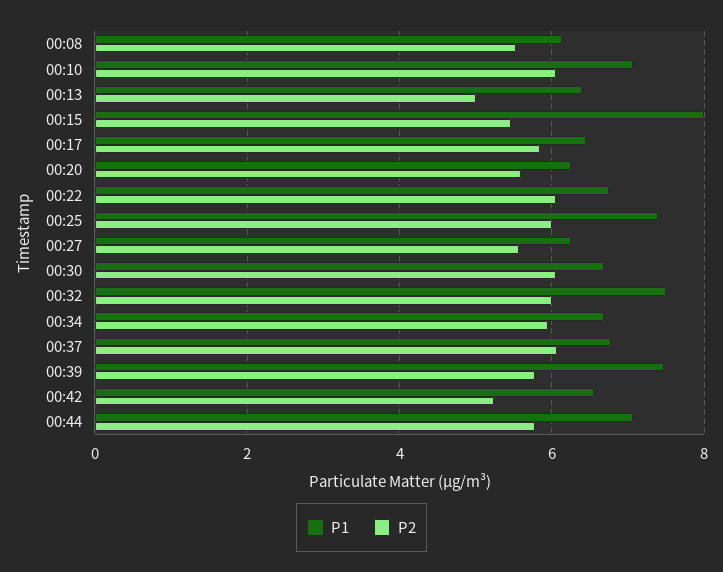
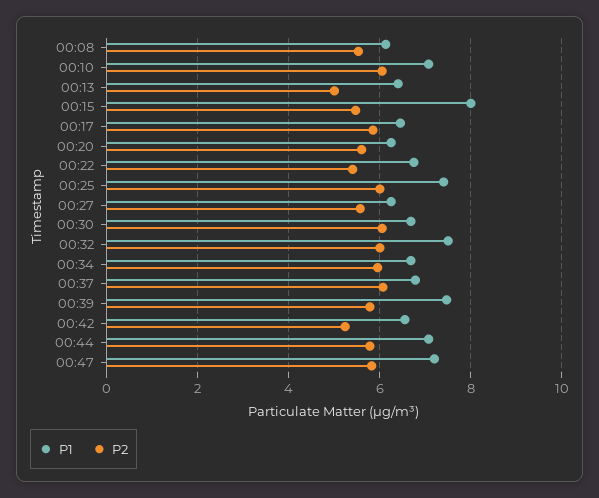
P2, 00:22: 6 -> 5.4
P1, 00:47: none -> 7.2
P2, 00:47: none -> 5.8

